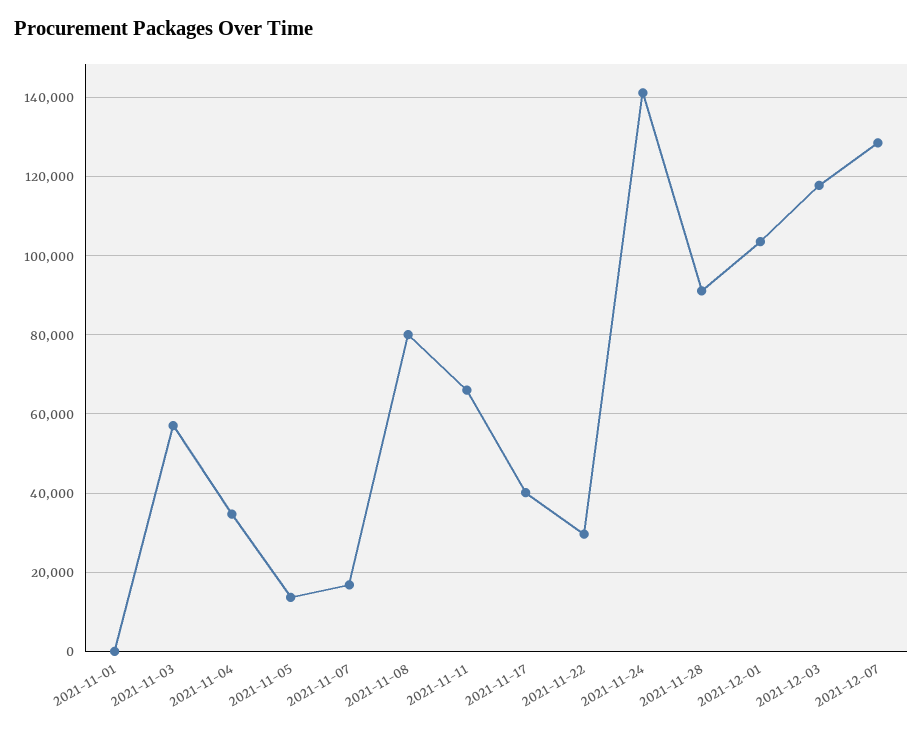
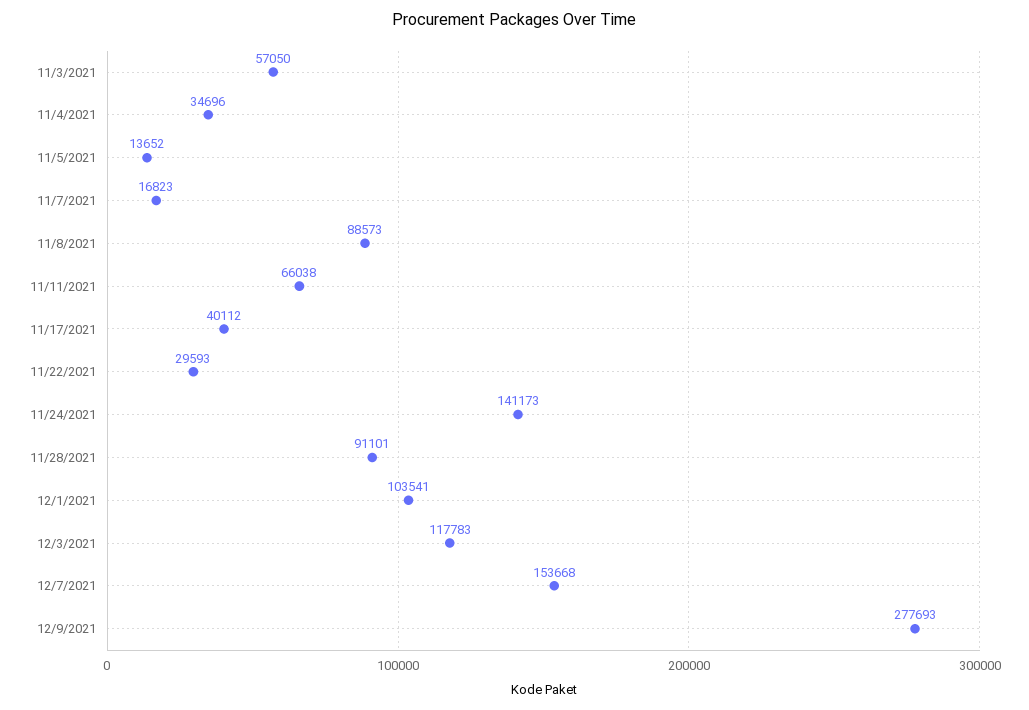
2021-11-01: 0 -> none
2021-11-08: 80000 -> 88573
2021-12-07: 128000 -> 153668
12/9/2021: none -> 277693

